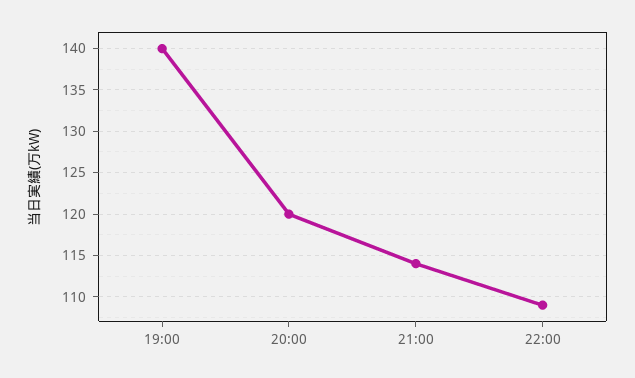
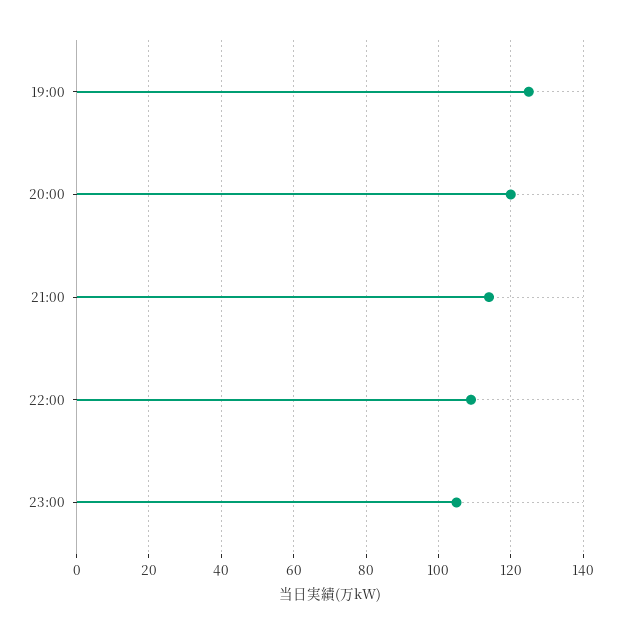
19:00: 140 -> 125
23:00: none -> 105

